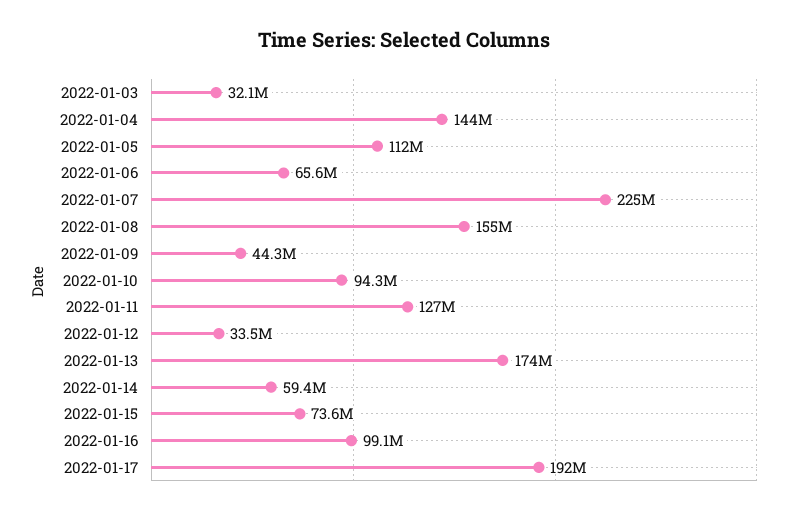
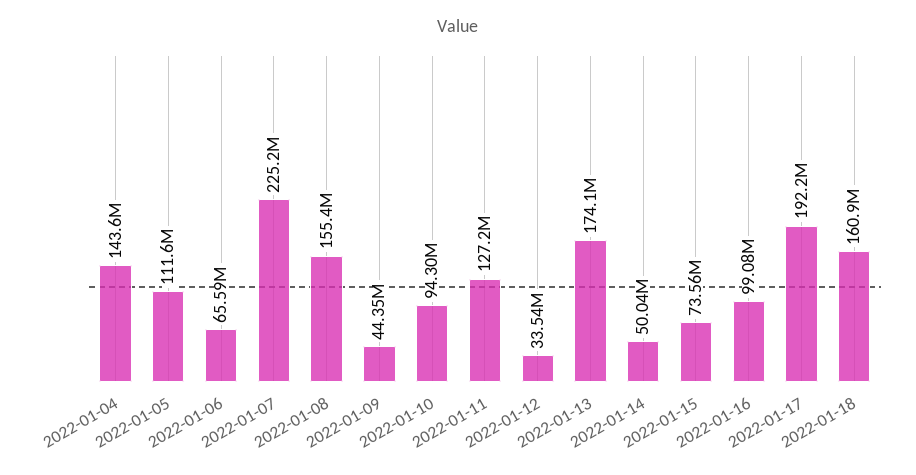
2022-01-03: 32100000 -> none
2022-01-14: 59400000 -> 50040000
2022-01-18: none -> 160900000

